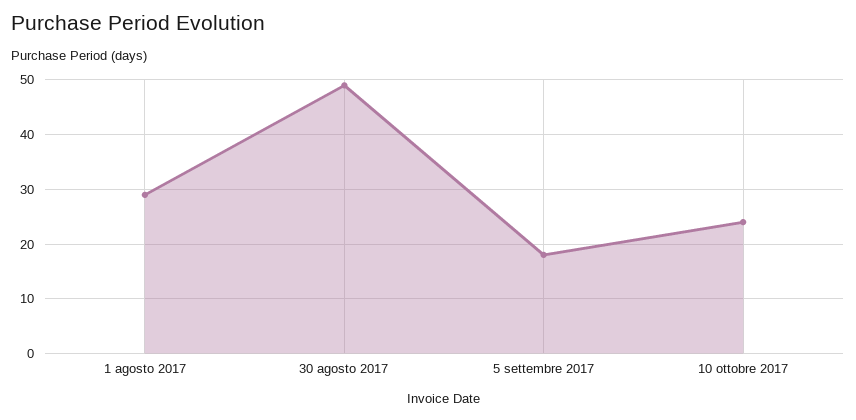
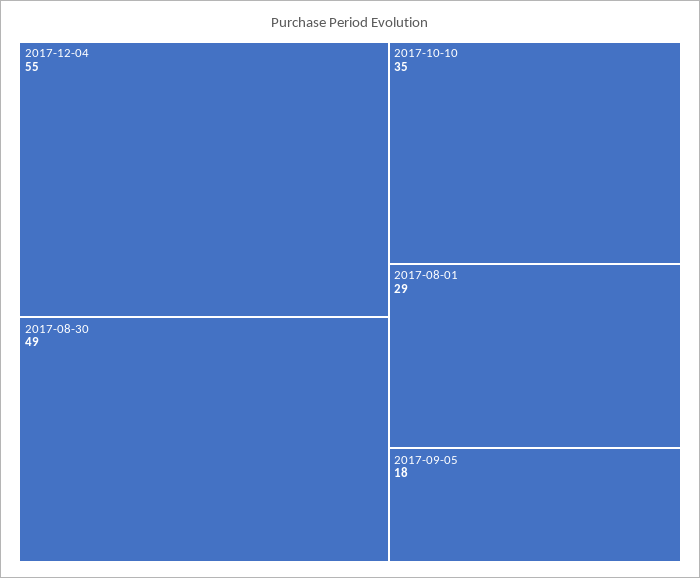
10 ottobre 2017: 25 -> 35
2017-12-04: none -> 55

